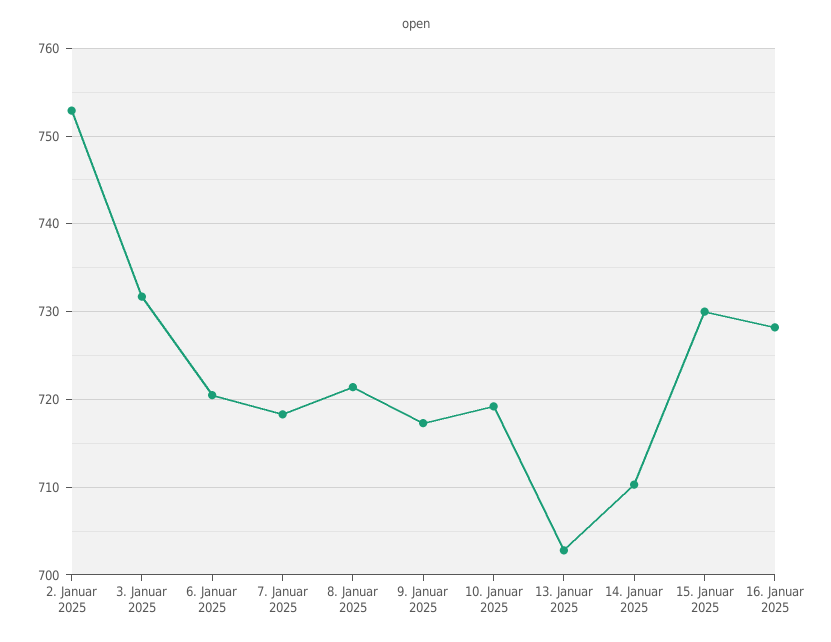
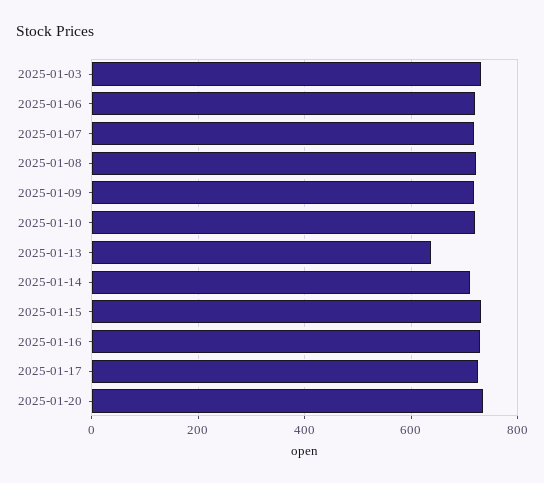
2. Januar 2025: 753 -> none
13. Januar 2025: 703 -> 640
2025-01-17: none -> 720
2025-01-20: none -> 740

